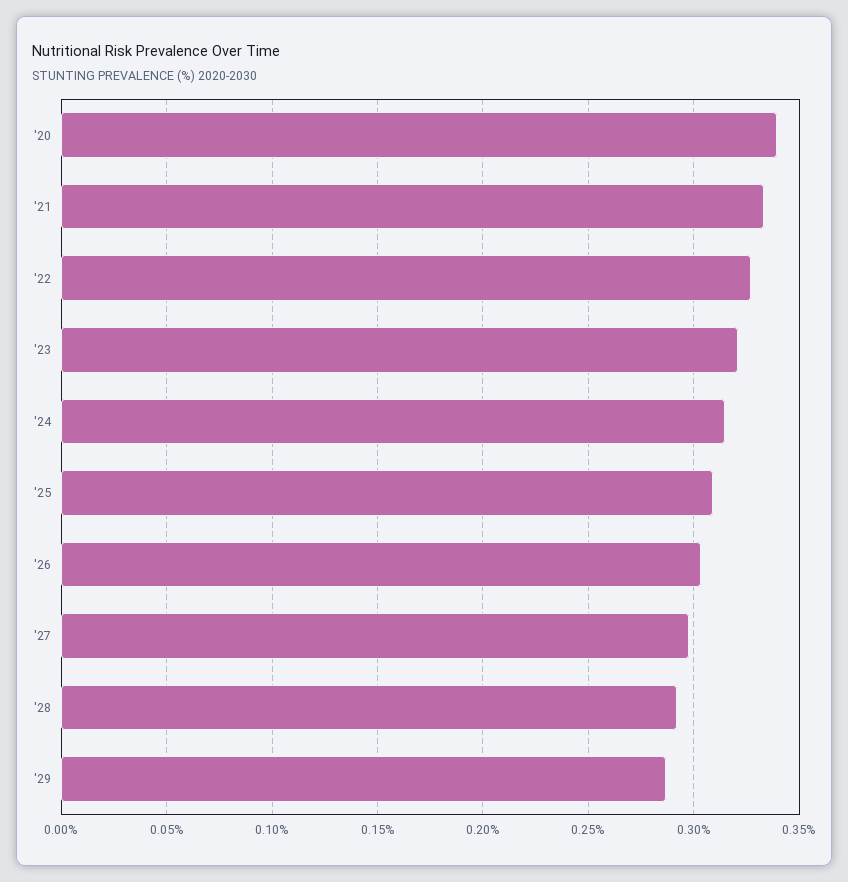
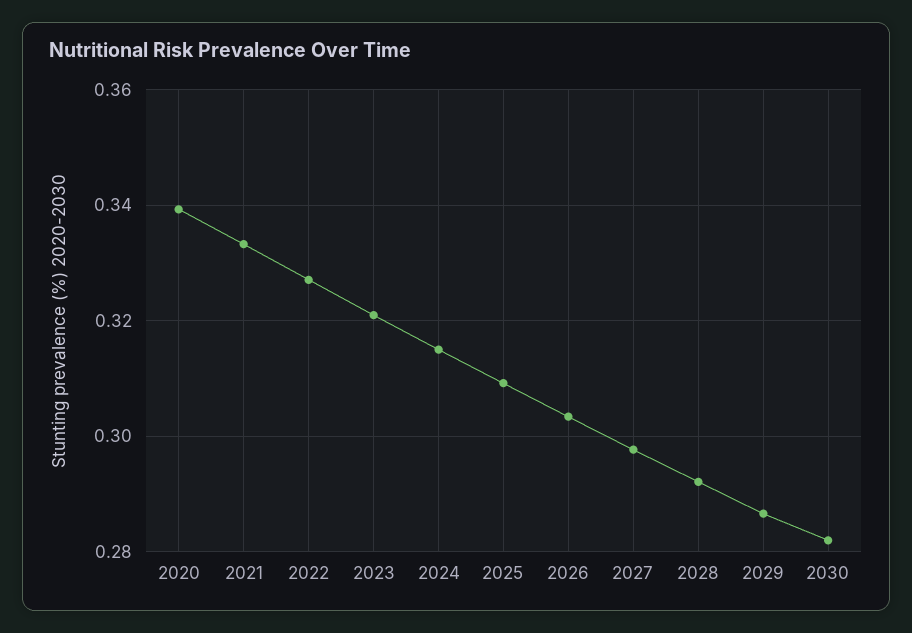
2030: none -> 0.282

